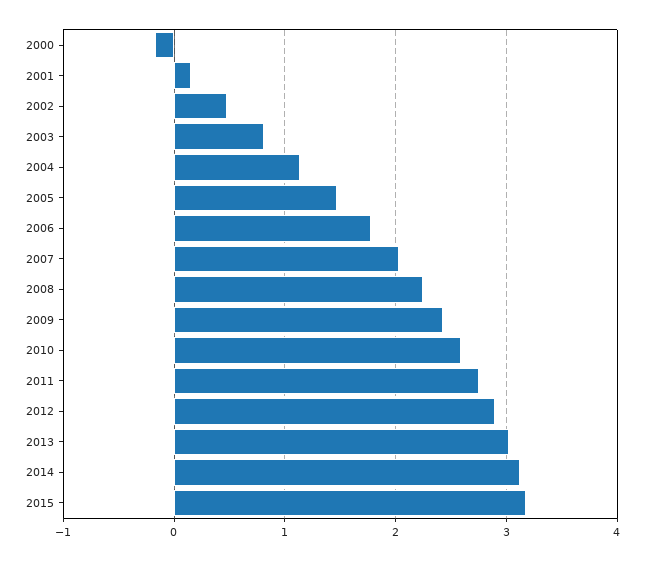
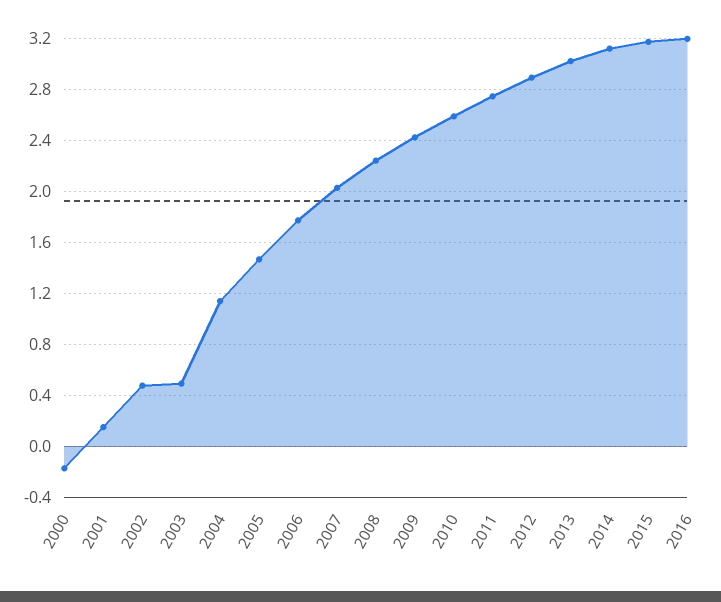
2003: 0.8 -> 0.5
2016: none -> 3.2

